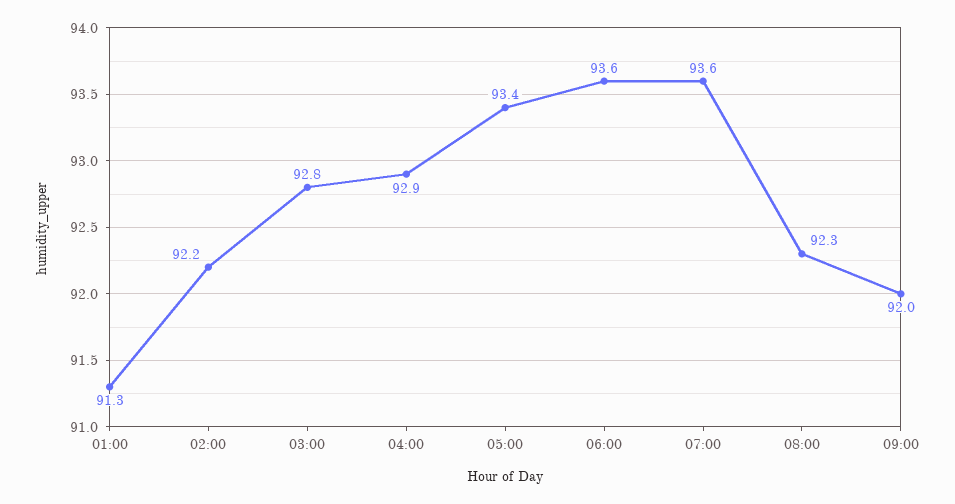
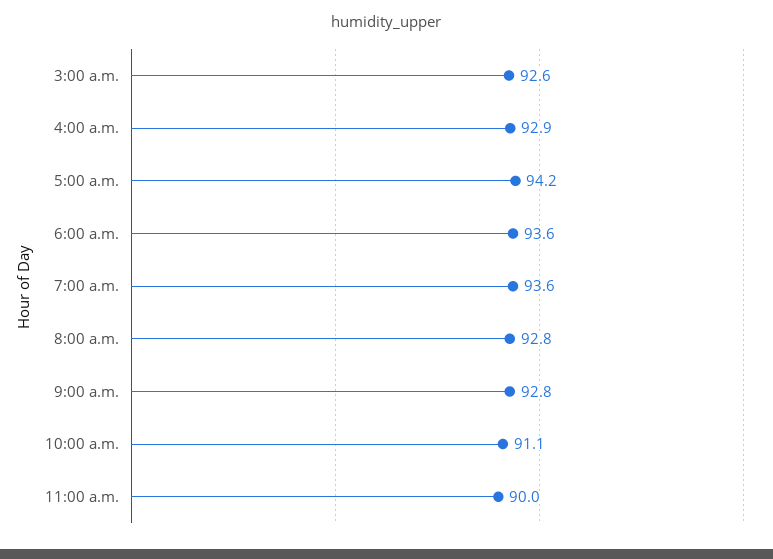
01:00: 91.3 -> none
02:00: 92.2 -> none
03:00: 92.8 -> 92.6
05:00: 93.4 -> 94.2
08:00: 92.3 -> 92.8
09:00: 92 -> 92.8
10:00 a.m.: none -> 91.1
11:00 a.m.: none -> 90

